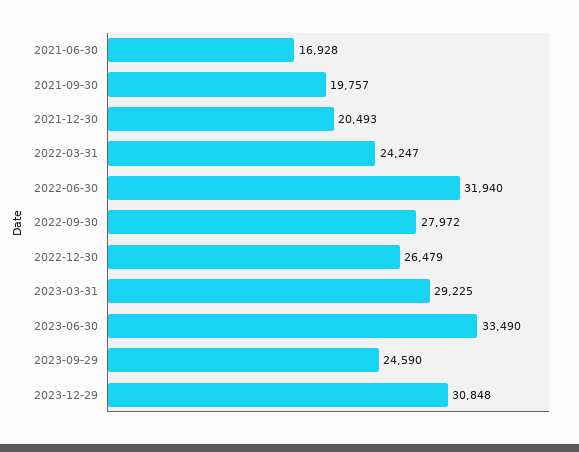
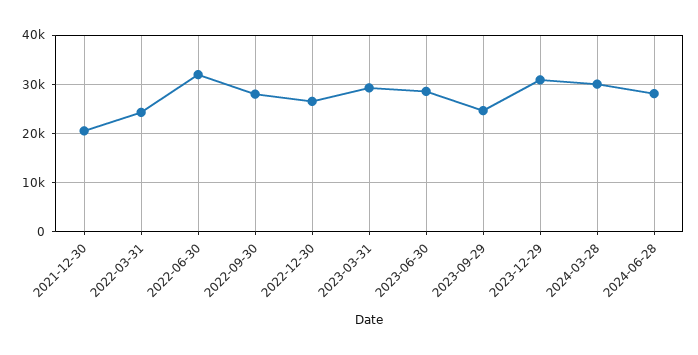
2021-06-30: 16928 -> none
2021-09-30: 19757 -> none
2023-06-30: 33490 -> 28000
2024-03-28: none -> 30000
2024-06-28: none -> 28000

